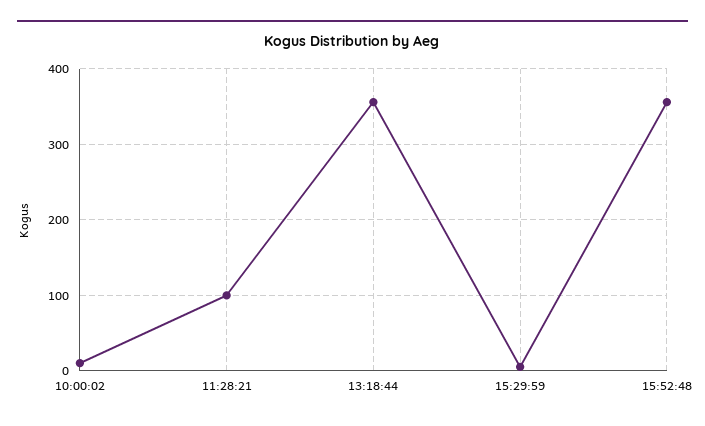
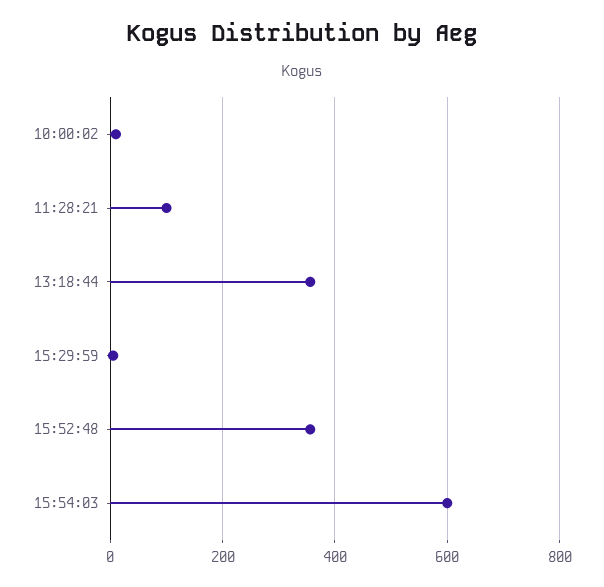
15:54:03: none -> 600

